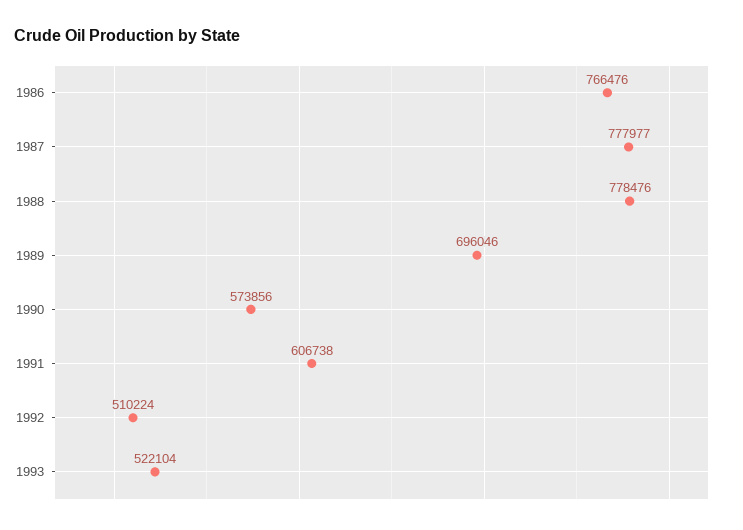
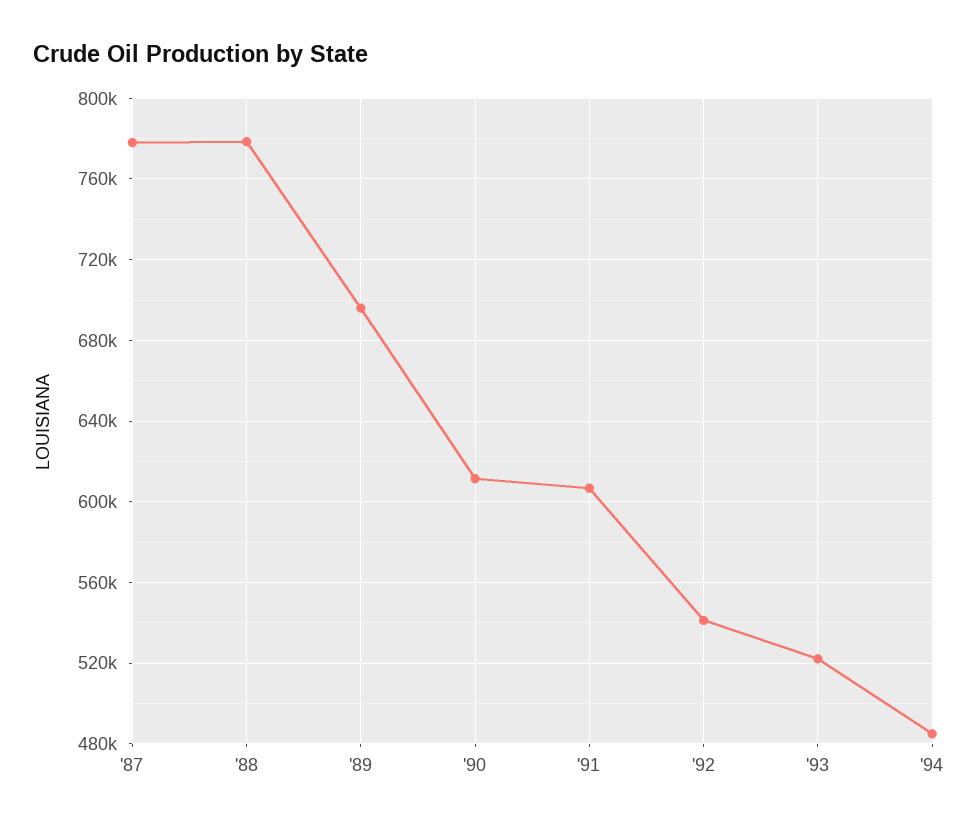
1986: 766476 -> none
1990: 573856 -> 610000
1992: 510224 -> 540000
'94: none -> 485000

